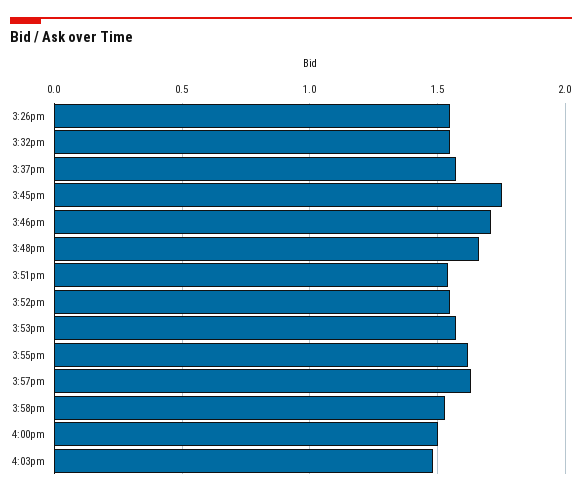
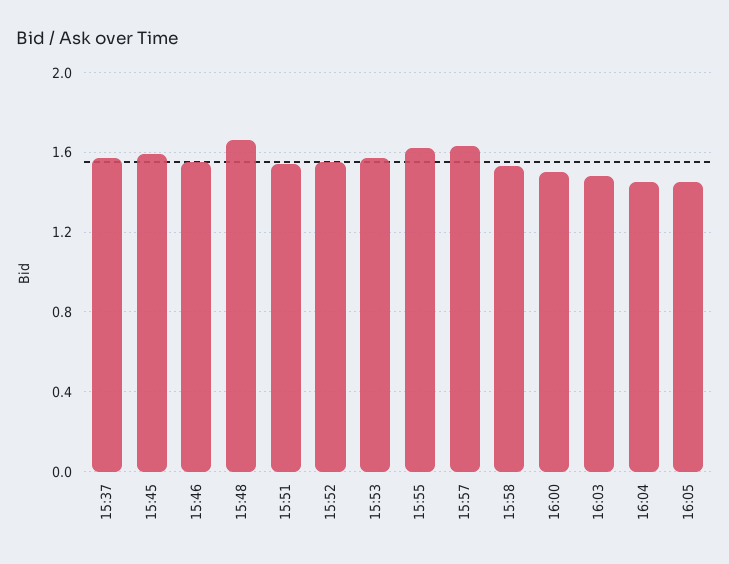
3:26pm: 1.55 -> none
3:32pm: 1.55 -> none
3:45pm: 1.75 -> 1.6
3:46pm: 1.7 -> 1.55
16:04: none -> 1.45
16:05: none -> 1.45

